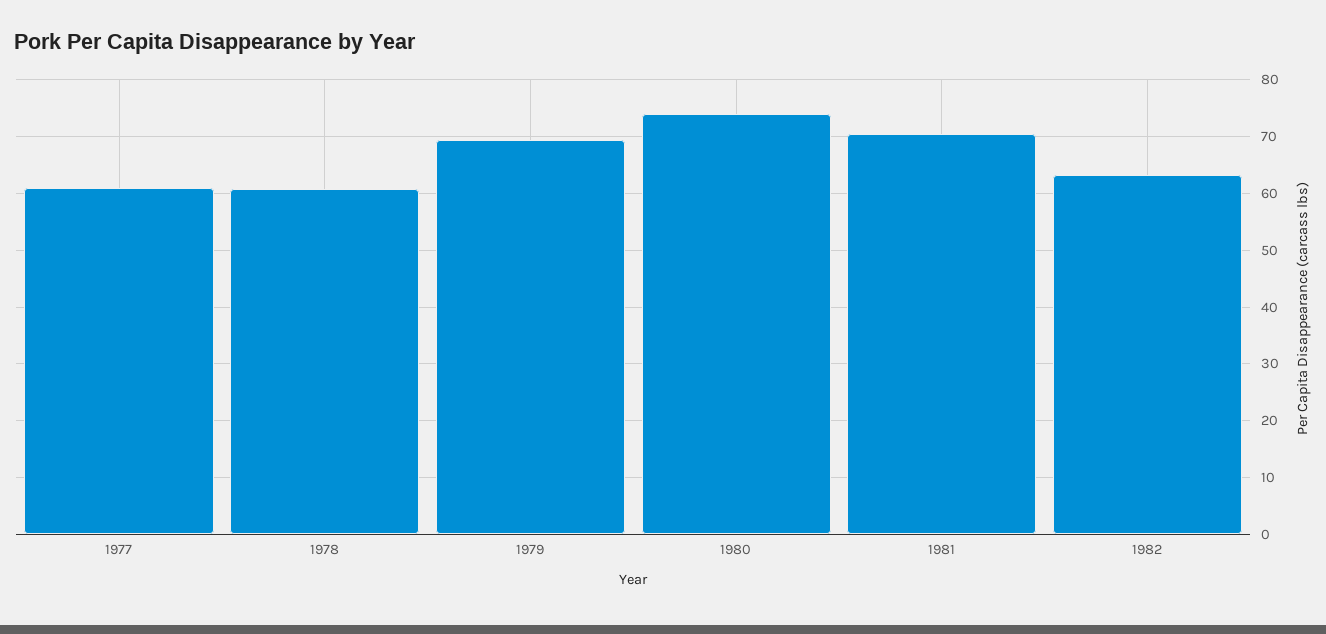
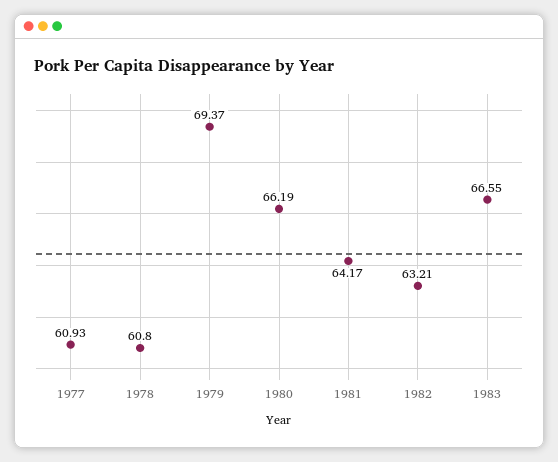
1980: 74 -> 66.19
1981: 70 -> 64.17
1983: none -> 66.55

